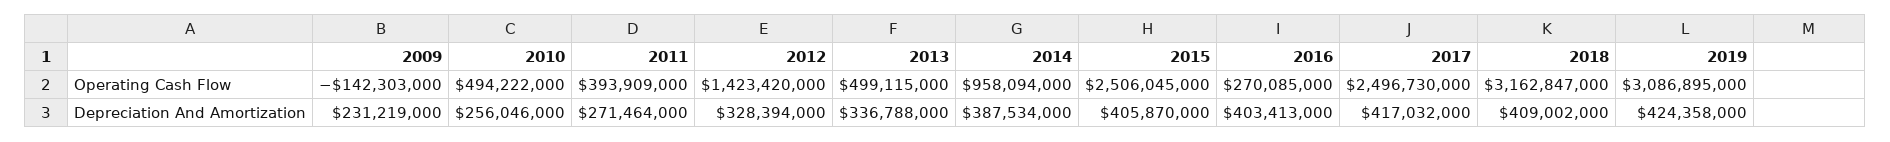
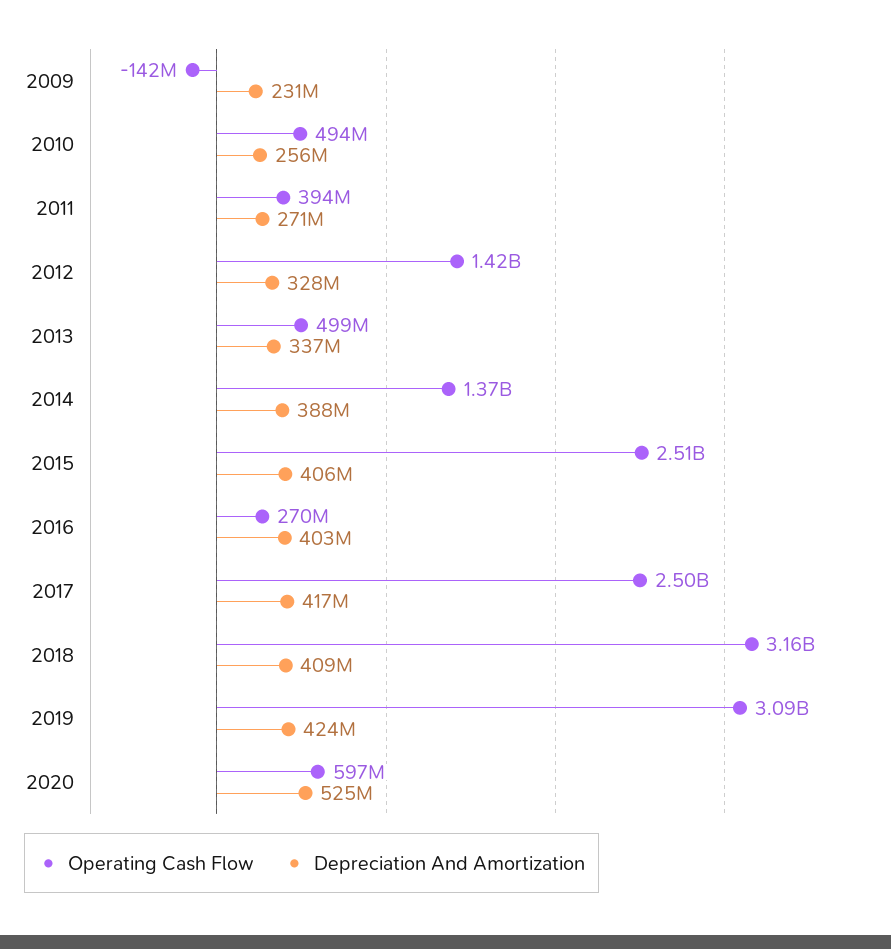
Operating Cash Flow, 2014: 958094000 -> 1370000000
Operating Cash Flow, 2020: none -> 597000000
Depreciation And Amortization, 2020: none -> 525000000

